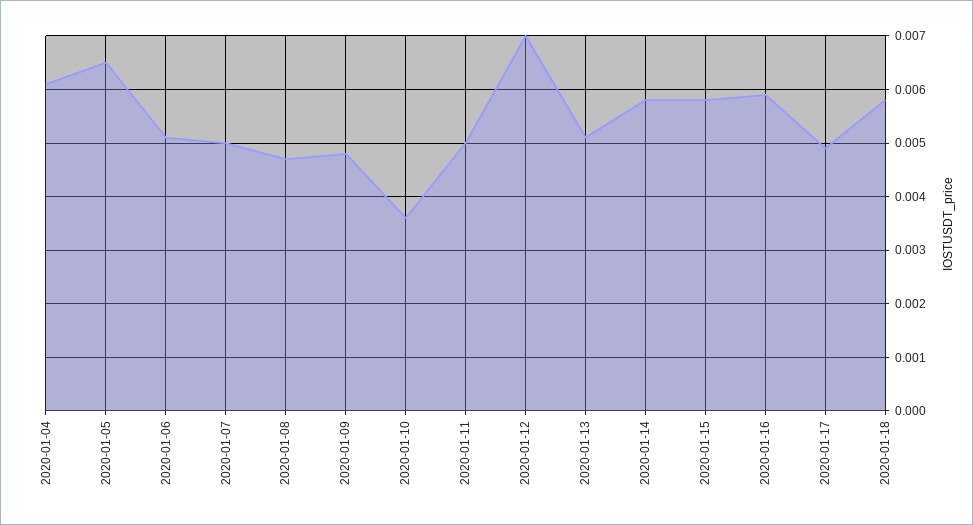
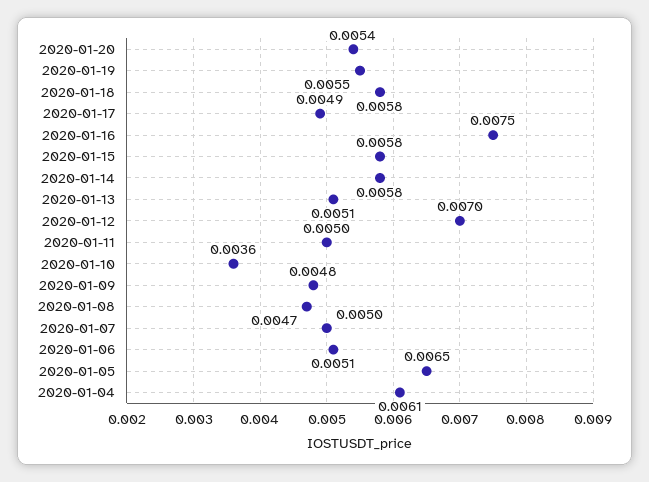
2020-01-16: 0.006 -> 0.0075
2020-01-20: none -> 0.0054
2020-01-19: none -> 0.0055

